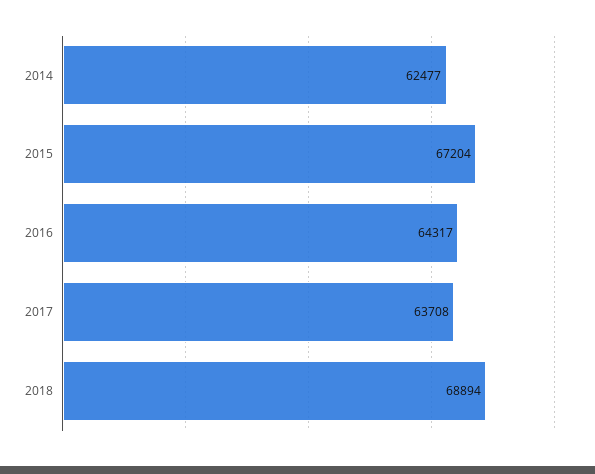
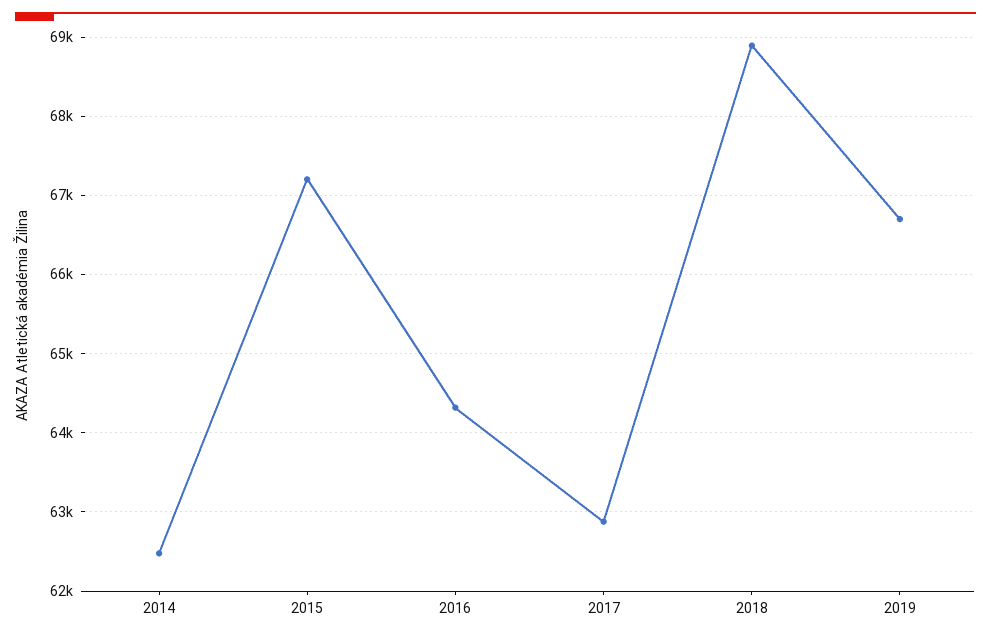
2017: 63708 -> 62900
2019: none -> 66700

